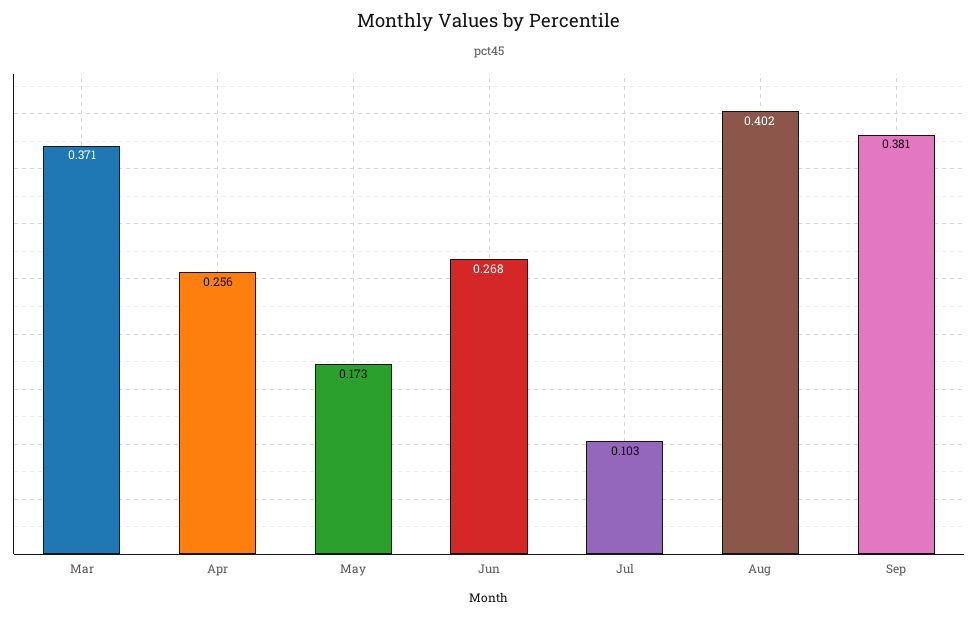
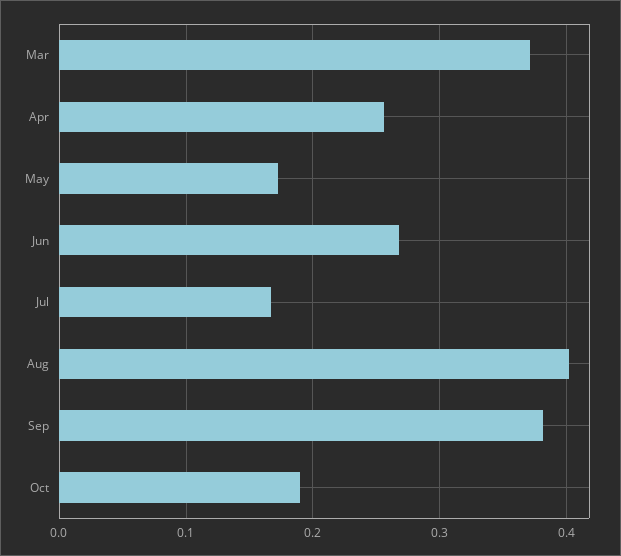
Jul: 0.103 -> 0.17
Oct: none -> 0.19

